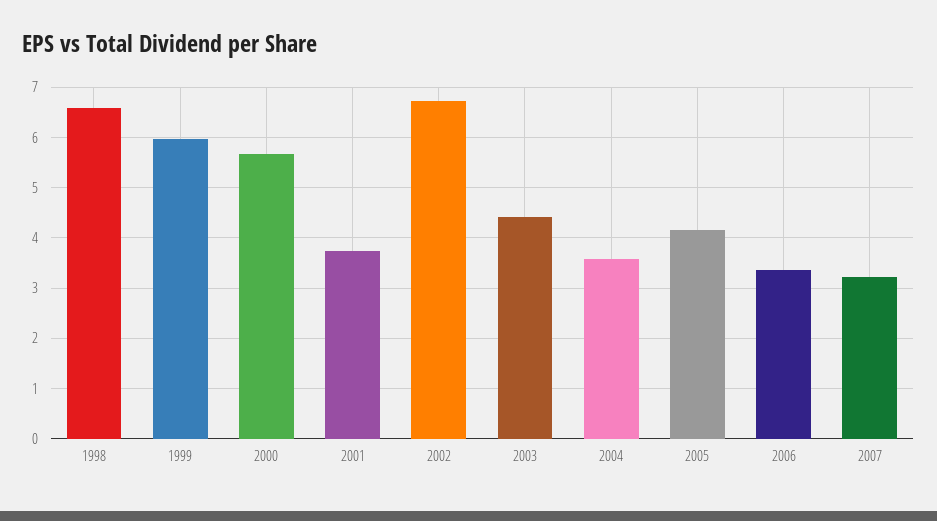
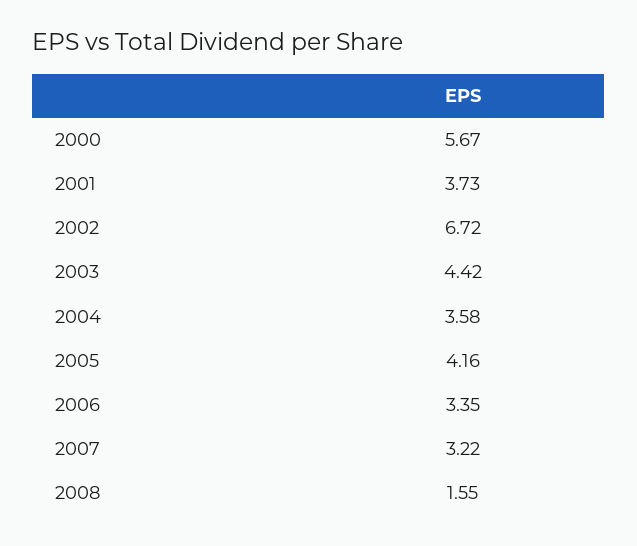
1998: 6.6 -> none
1999: 6 -> none
2008: none -> 1.55

